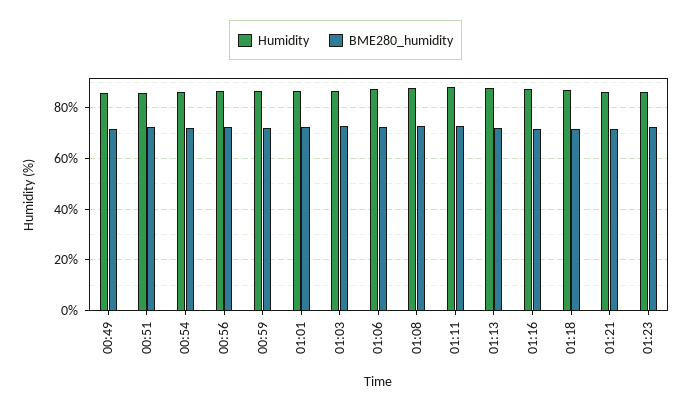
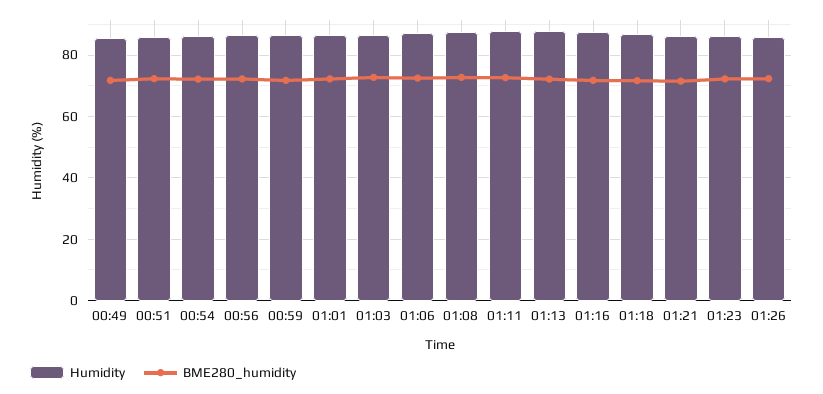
Humidity, 01:26: none -> 86
BME280_humidity, 01:26: none -> 72

